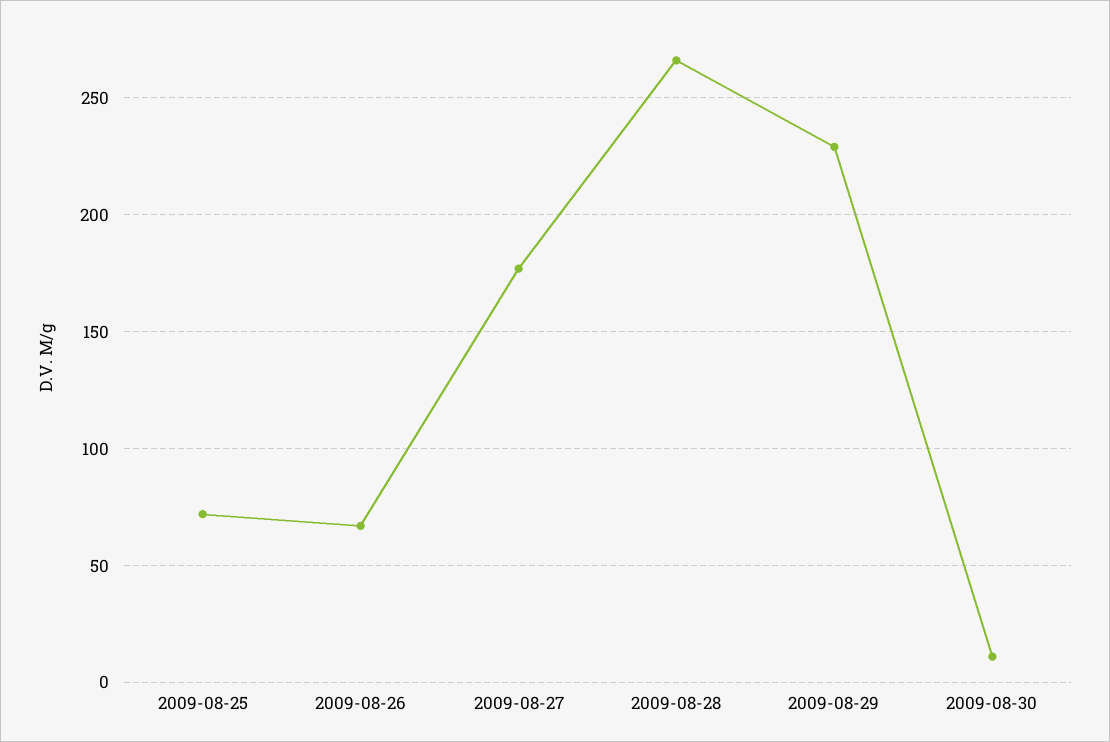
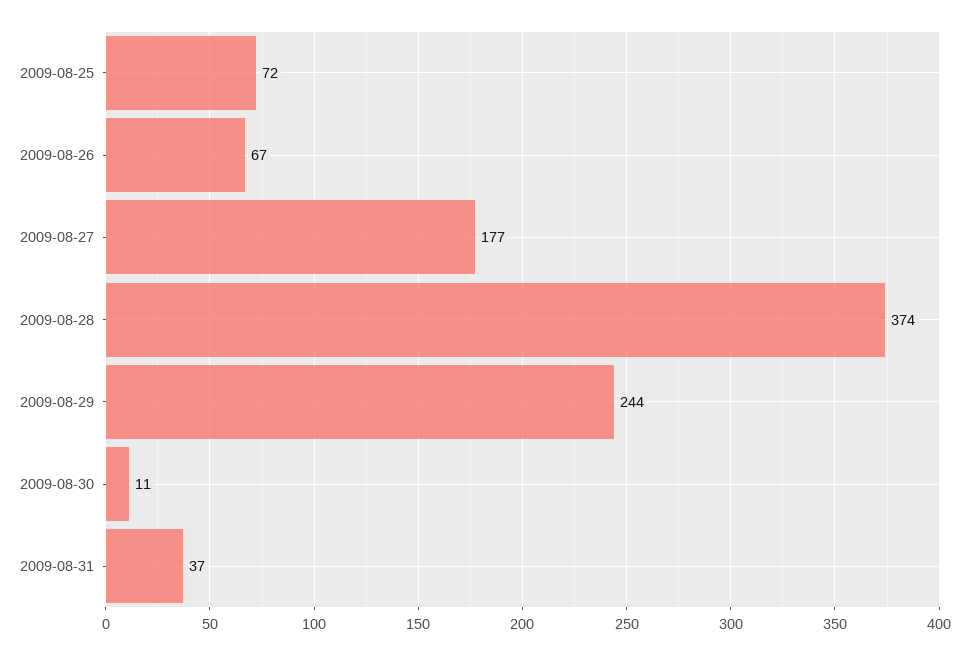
2009-08-28: 265 -> 374
2009-08-29: 230 -> 244
2009-08-31: none -> 37

